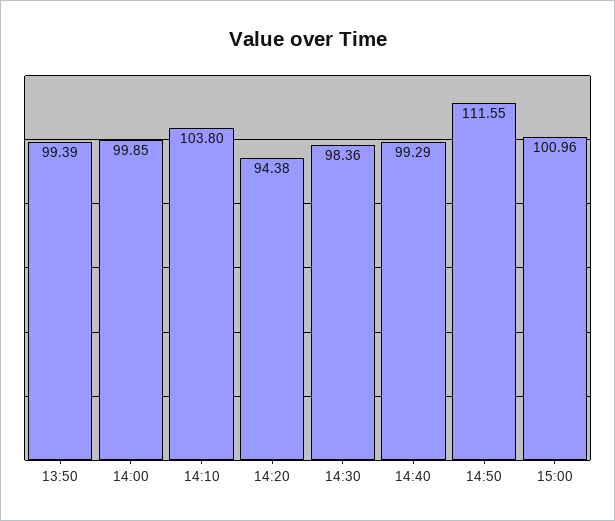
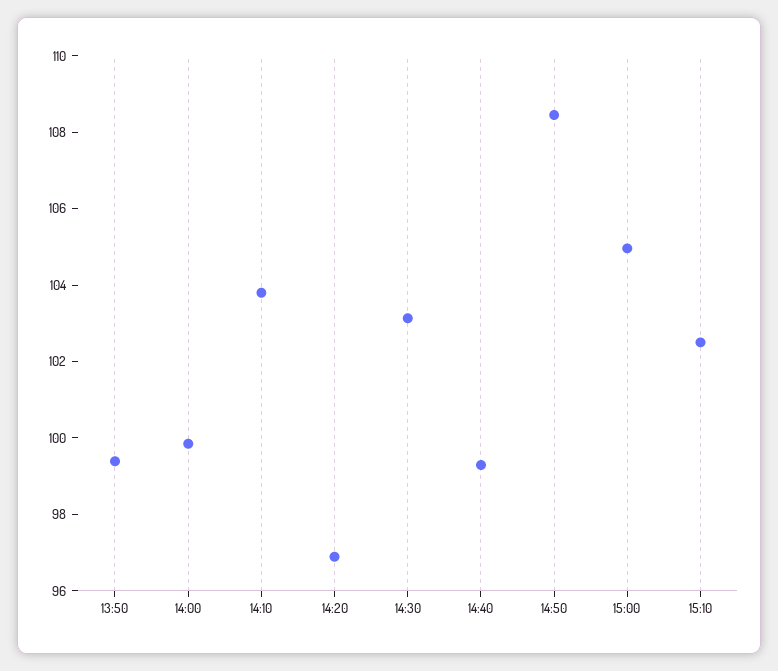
14:20: 94.38 -> 97
14:30: 98.36 -> 103
14:50: 111.55 -> 108.5
15:00: 100.96 -> 105
15:10: none -> 102.5

